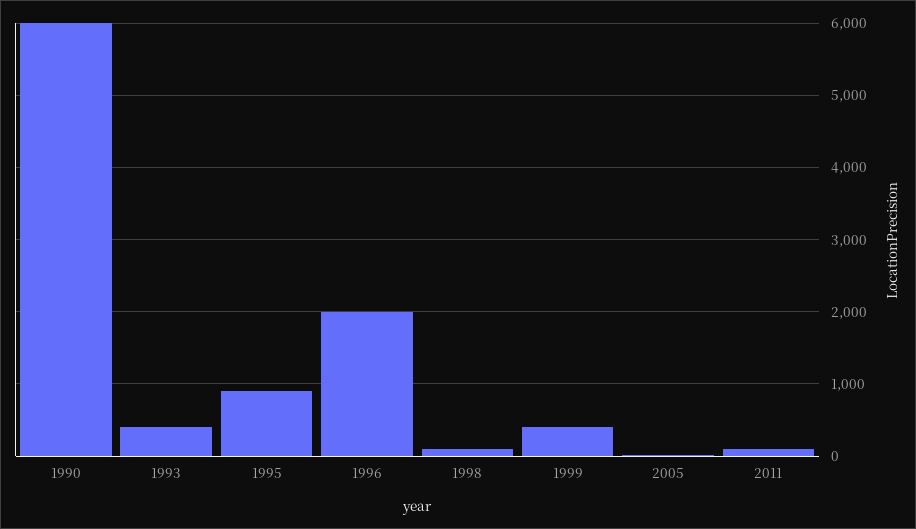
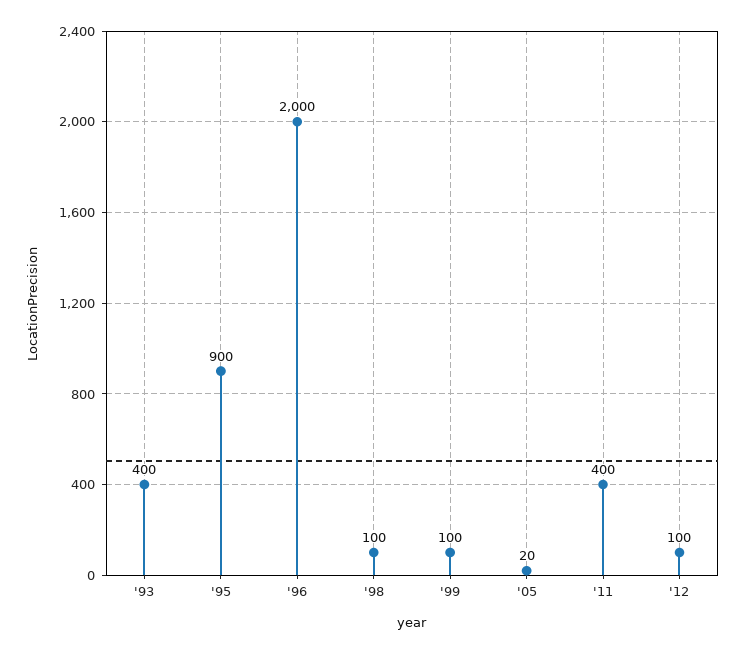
1990: 6000 -> none
1999: 400 -> 100
2011: 100 -> 400
'12: none -> 100

